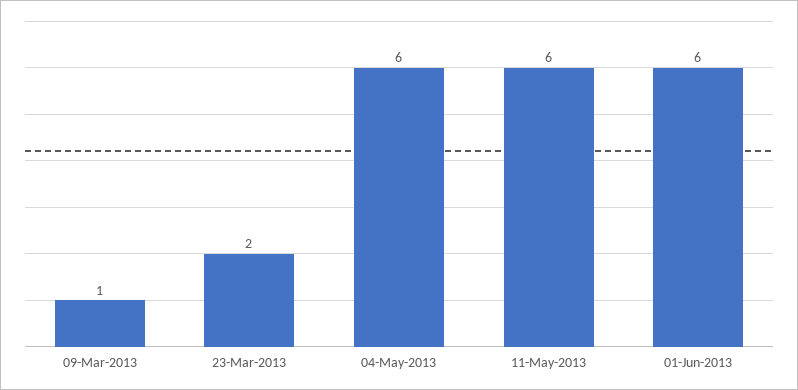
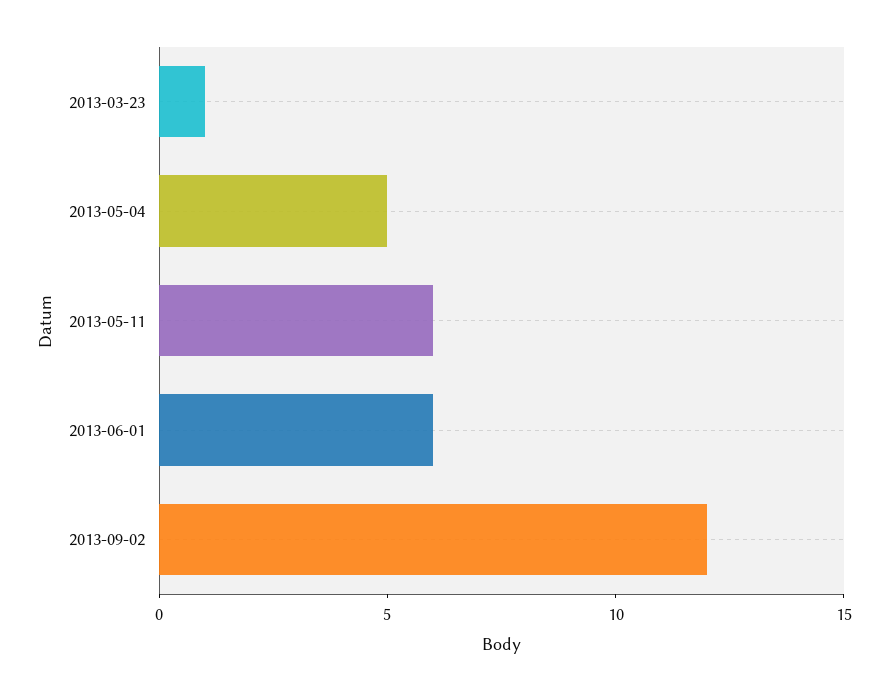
09-Mar-2013: 1 -> none
23-Mar-2013: 2 -> 1
04-May-2013: 6 -> 5
2013-09-02: none -> 12

